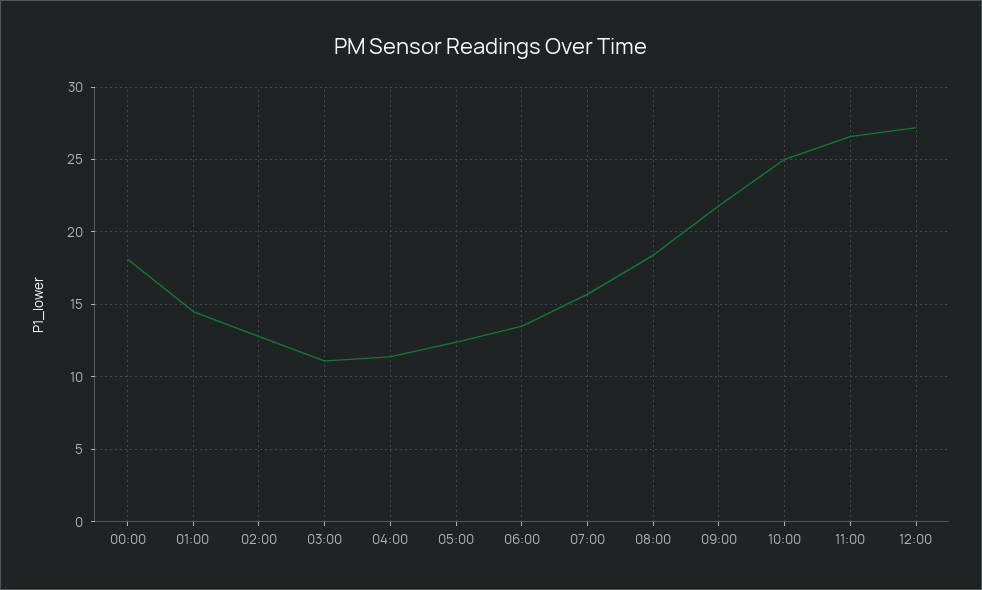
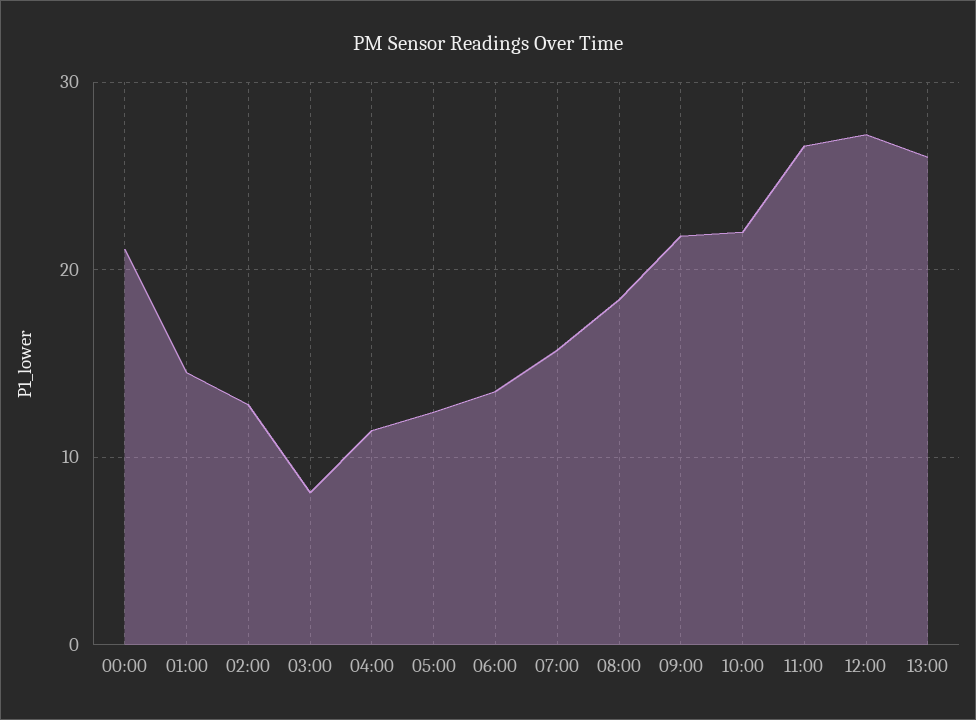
00:00: 18 -> 21
03:00: 11 -> 8
10:00: 25 -> 22
13:00: none -> 26

